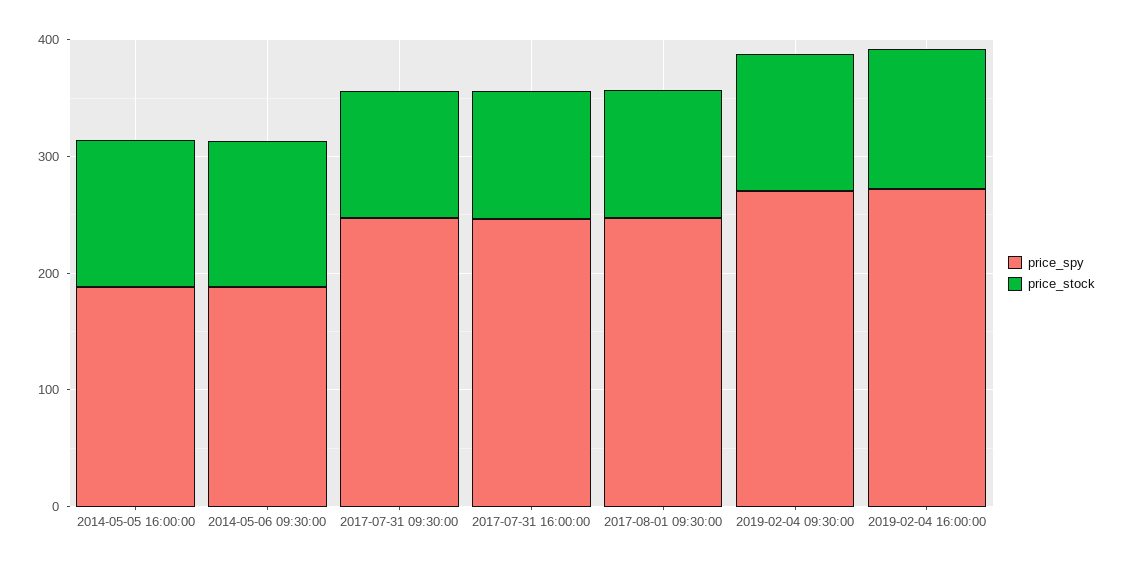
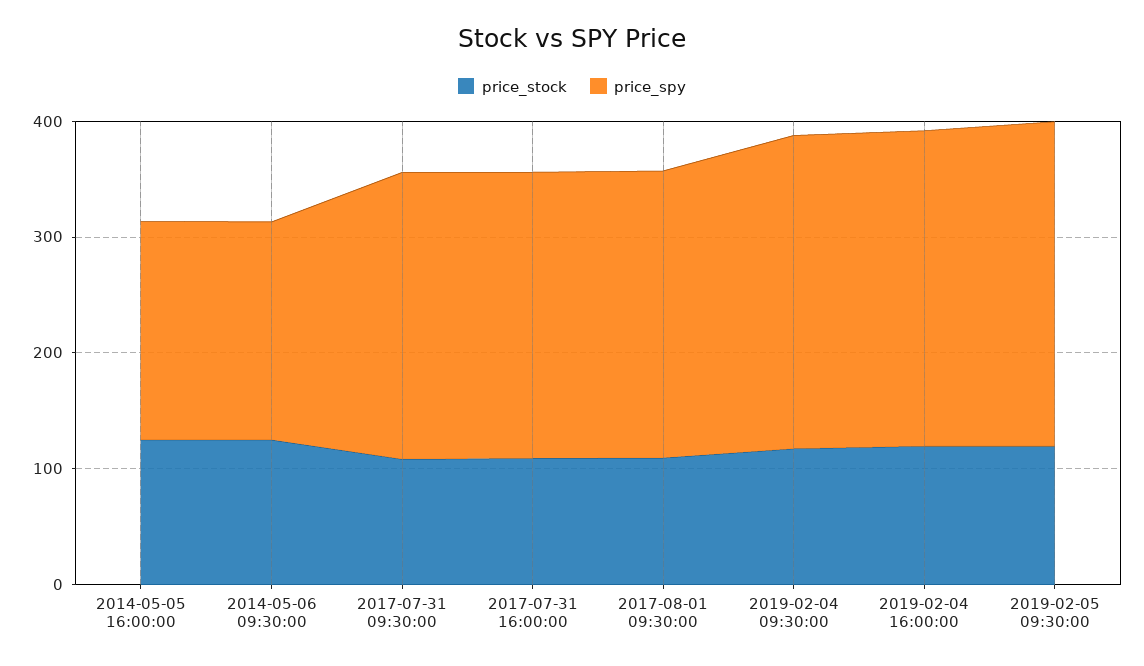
price_stock, 2019-02-05 09:30:00: none -> 120
price_spy, 2019-02-05 09:30:00: none -> 280

